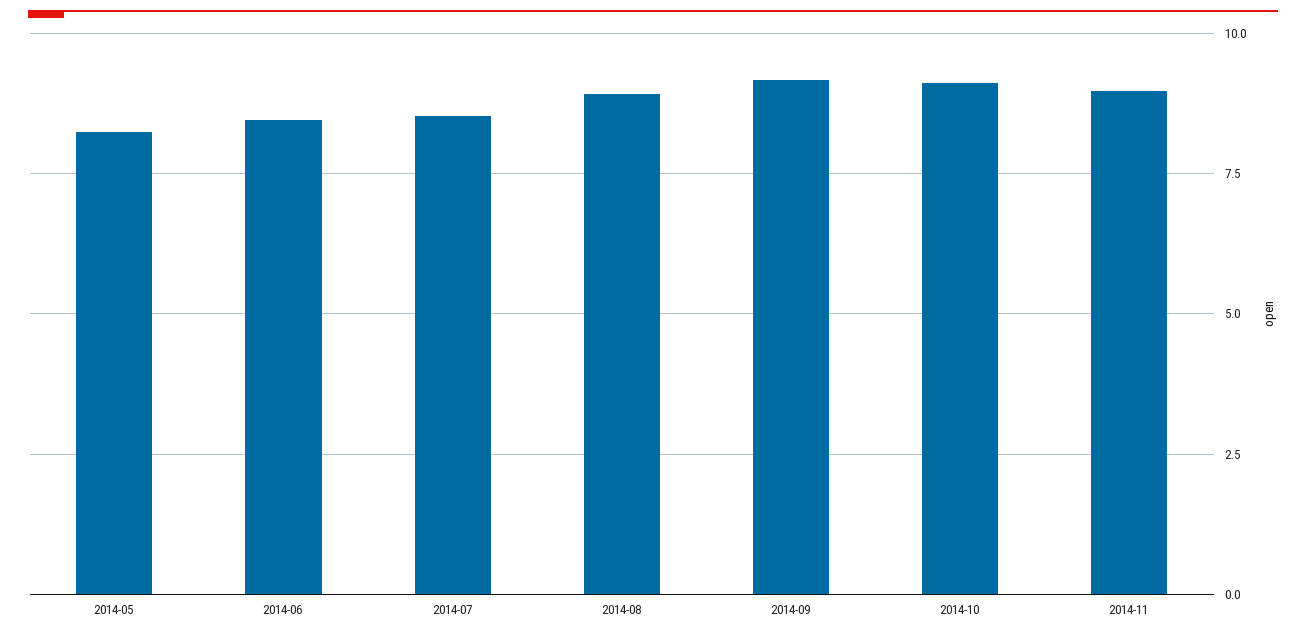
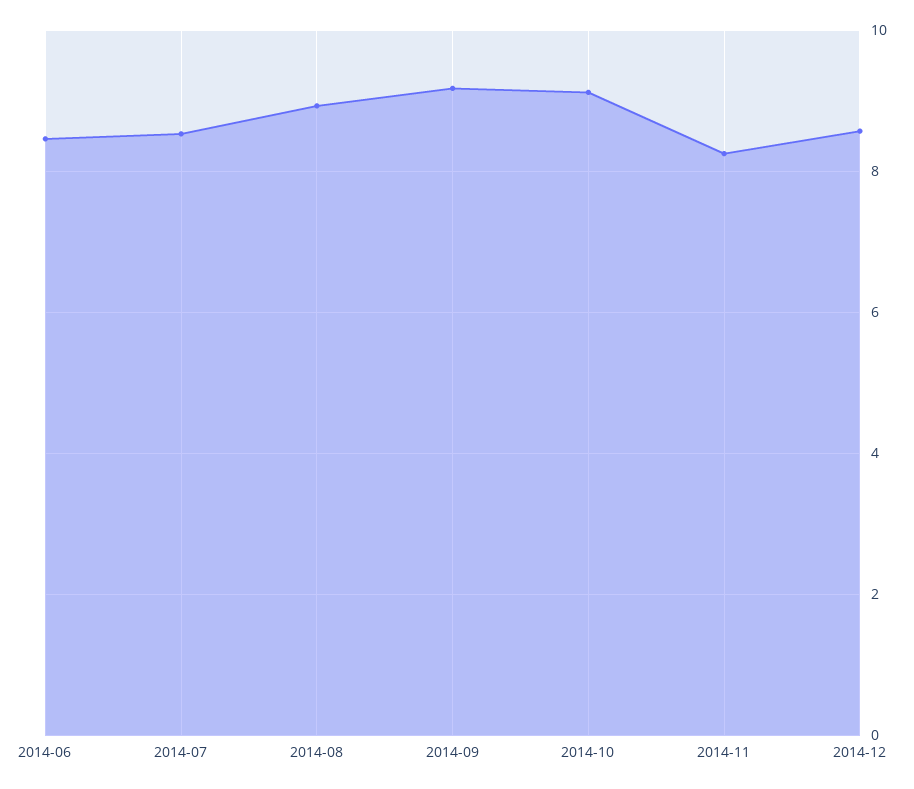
2014-05: 8.25 -> none
2014-11: 9 -> 8.2
2014-12: none -> 8.6

